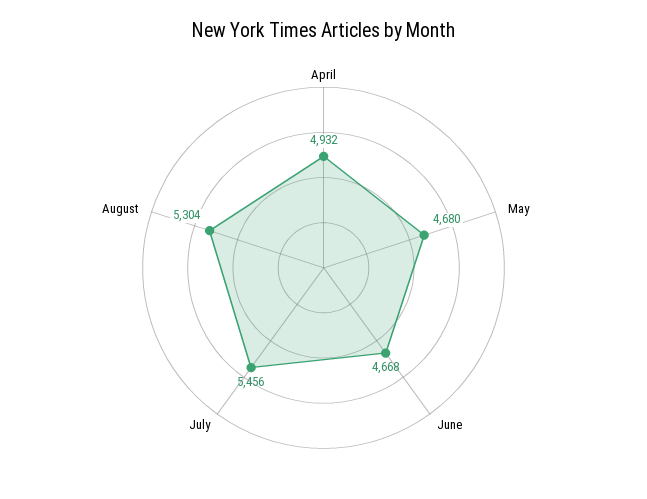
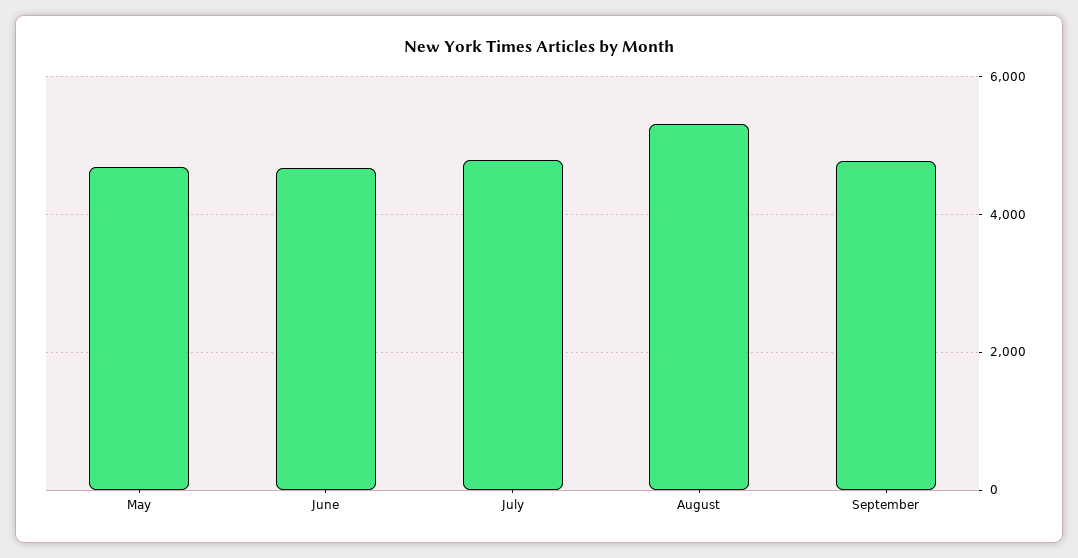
April: 4932 -> none
July: 5456 -> 4800
September: none -> 4800

